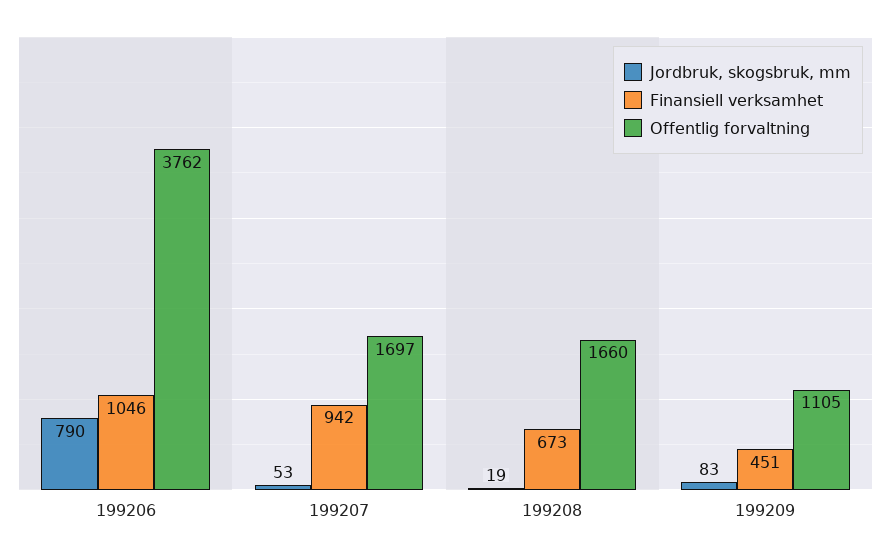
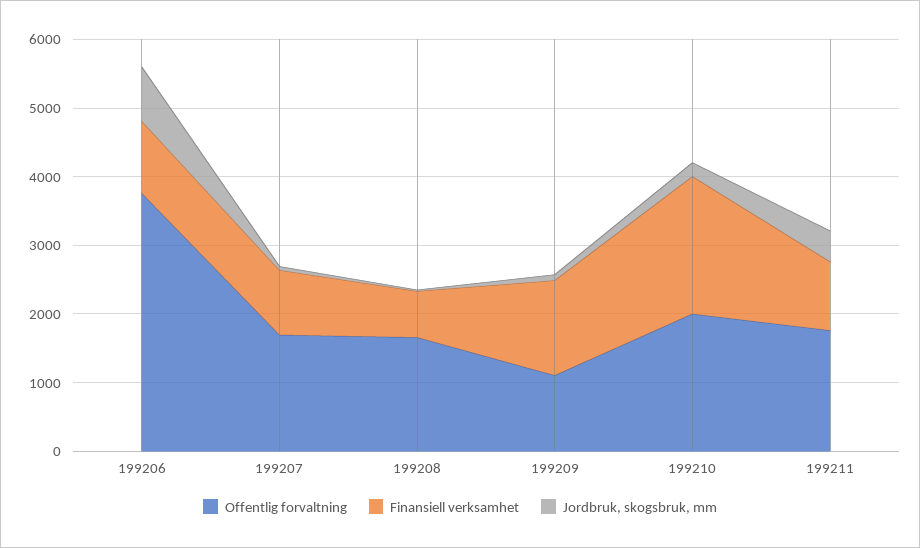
Finansiell verksamhet, 199209: 451 -> 1400
Offentlig forvaltning, 199210: none -> 2000
Finansiell verksamhet, 199210: none -> 2000
Jordbruk, skogsbruk, mm, 199210: none -> 200
Offentlig forvaltning, 199211: none -> 1800
Finansiell verksamhet, 199211: none -> 1000
Jordbruk, skogsbruk, mm, 199211: none -> 400

